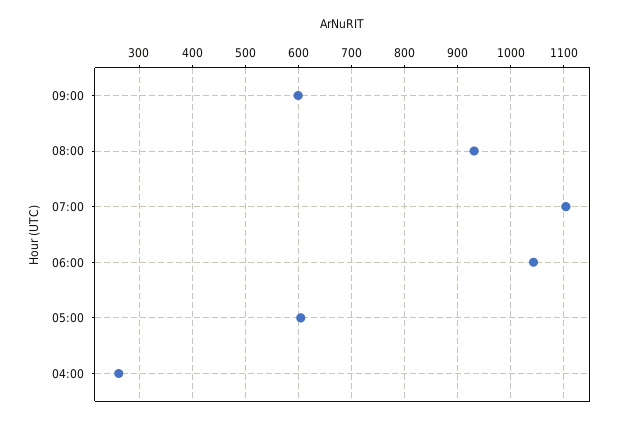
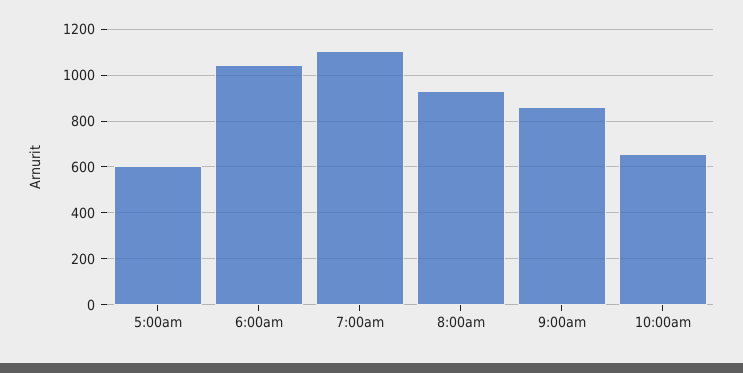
09:00: 600 -> 850
04:00: 260 -> none
10:00am: none -> 650

